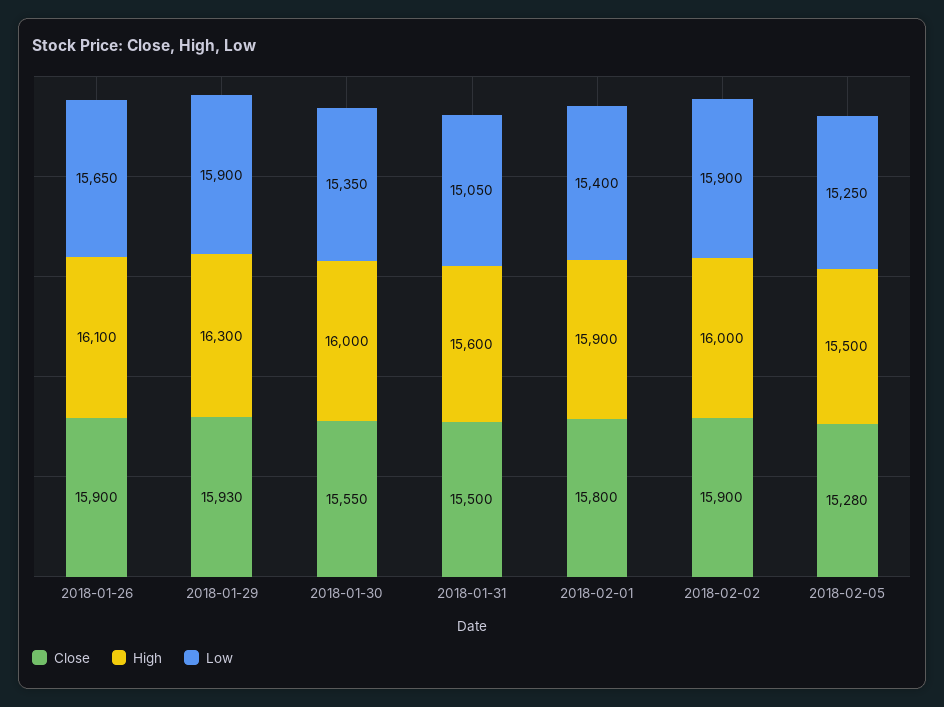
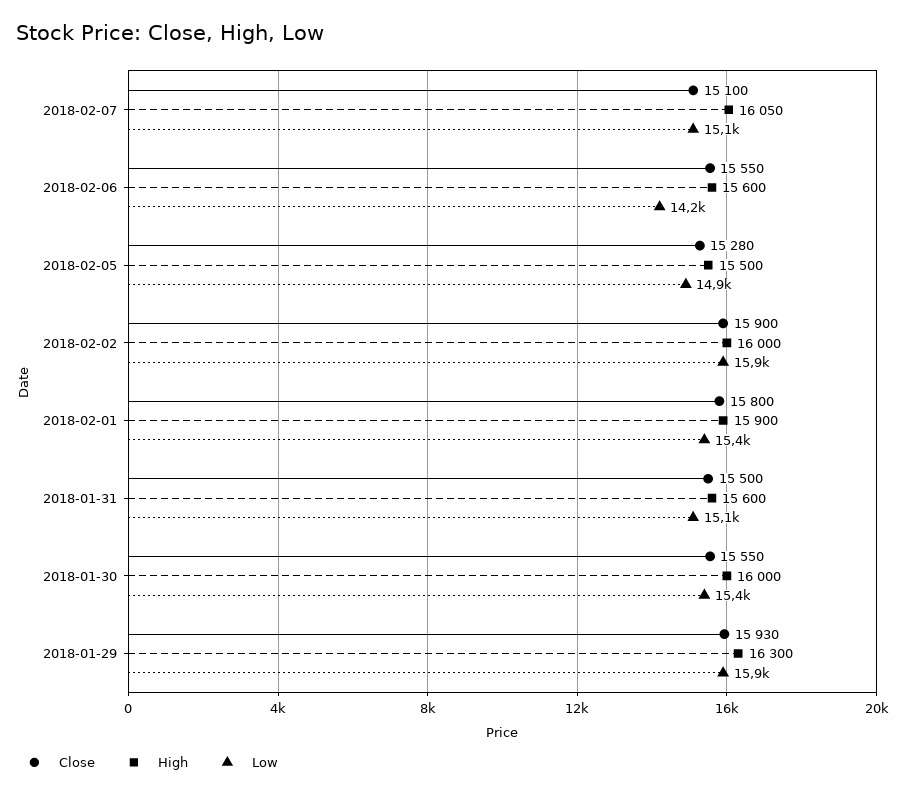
Close, 2018-01-26: 15900 -> none
High, 2018-01-26: 16100 -> none
Low, 2018-01-26: 15650 -> none
Low, 2018-02-05: 15250 -> 14900
Close, 2018-02-07: none -> 15100
High, 2018-02-07: none -> 16050
Low, 2018-02-07: none -> 15100
Close, 2018-02-06: none -> 15550
High, 2018-02-06: none -> 15600
Low, 2018-02-06: none -> 14200

